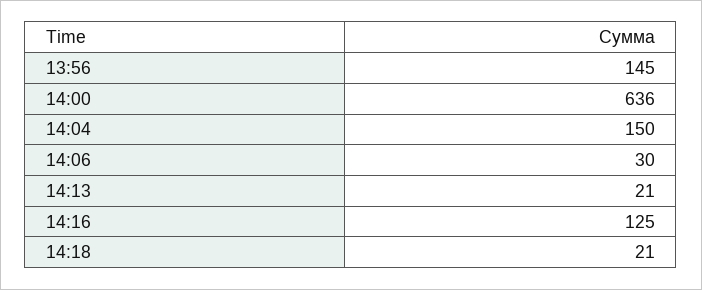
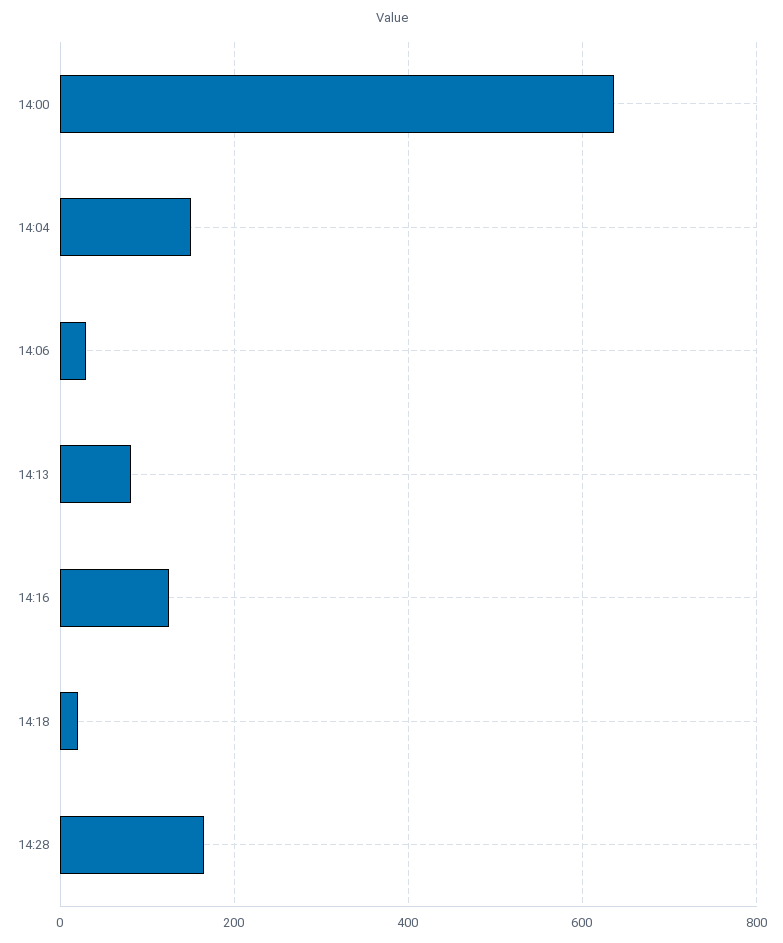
13:56: 145 -> none
14:13: 21 -> 80
14:28: none -> 160

